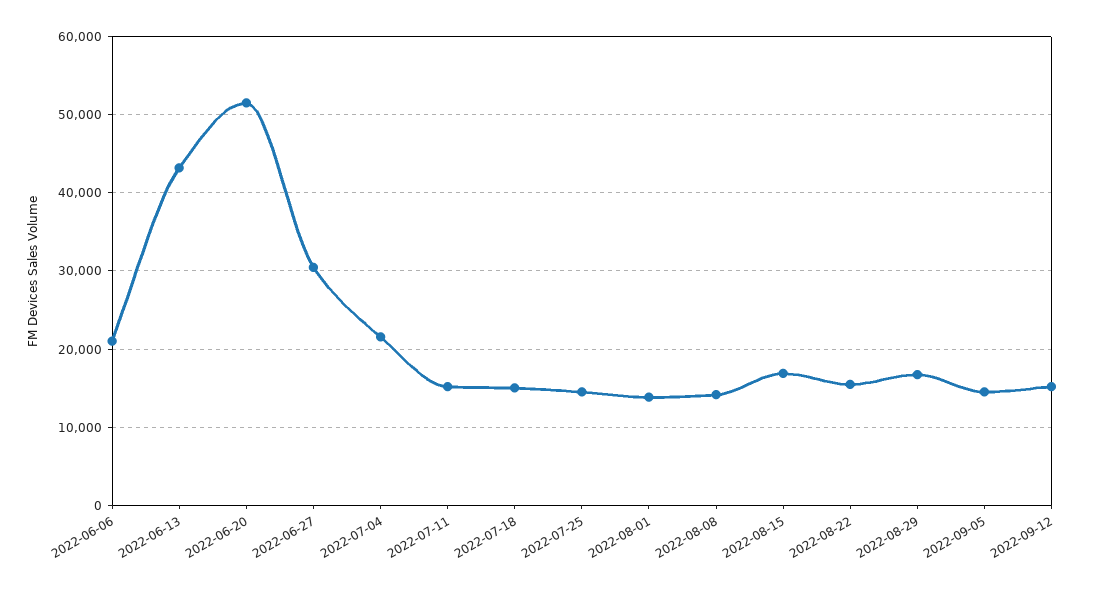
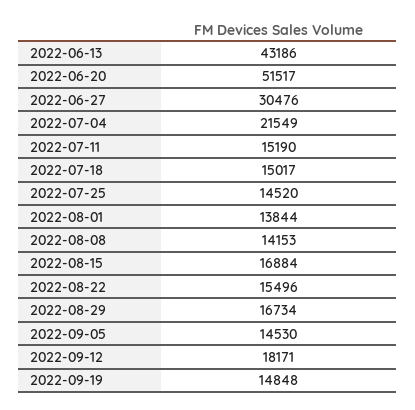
2022-06-06: 21000 -> none
2022-09-12: 15000 -> 18171
2022-09-19: none -> 14848

